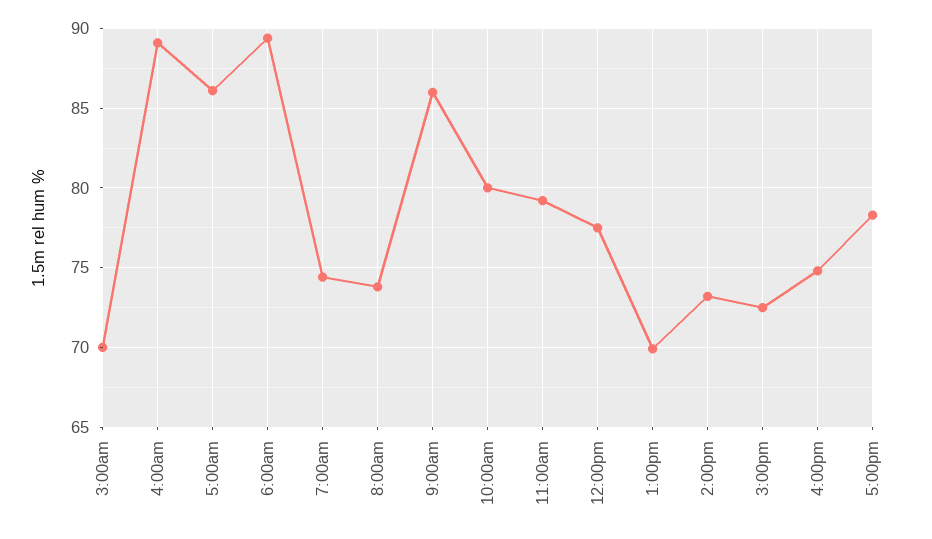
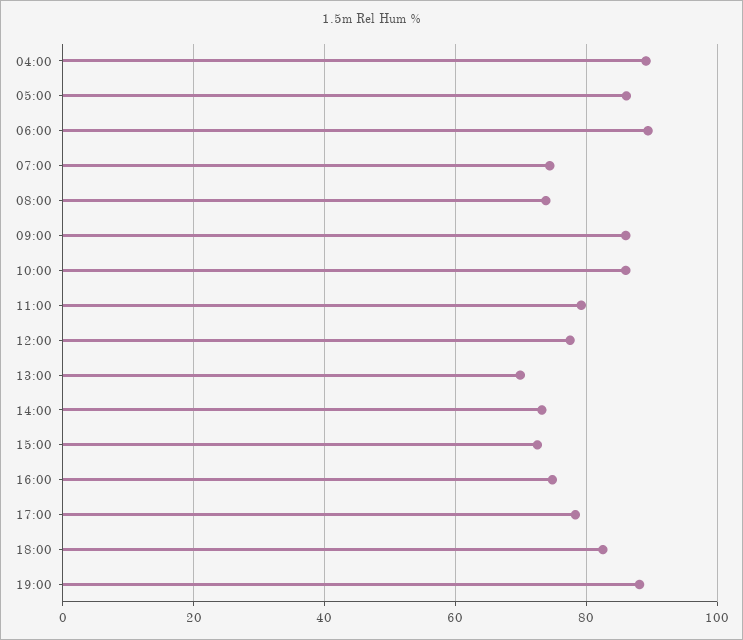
3:00am: 70 -> none
10:00am: 80 -> 86
18:00: none -> 82
19:00: none -> 88

